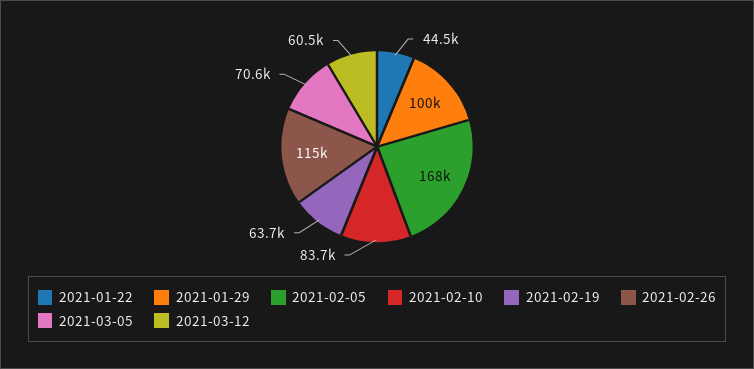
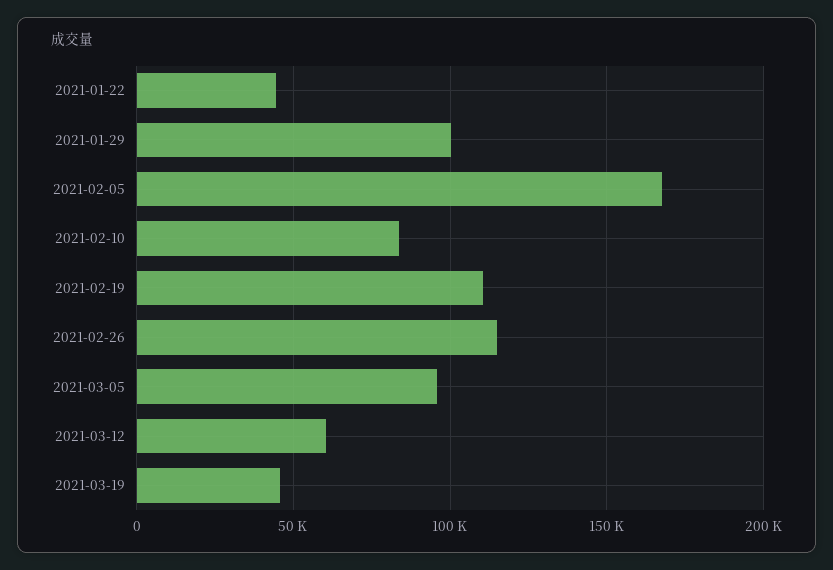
2021-02-19: 63700 -> 110000
2021-03-05: 70600 -> 95000
2021-03-19: none -> 45000

